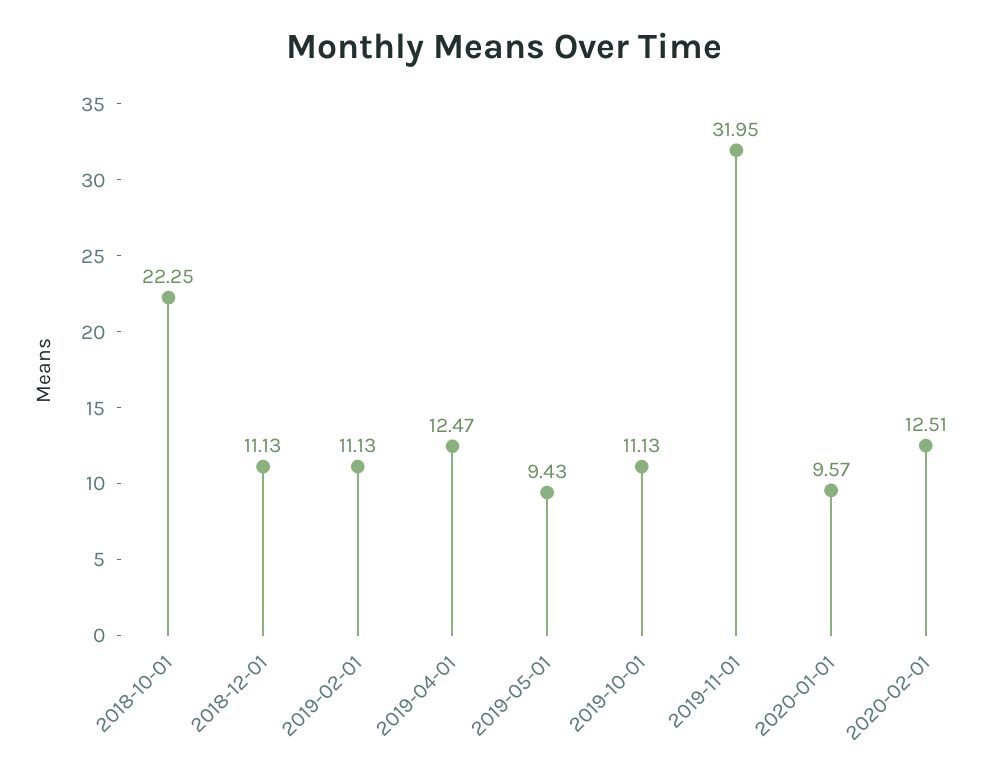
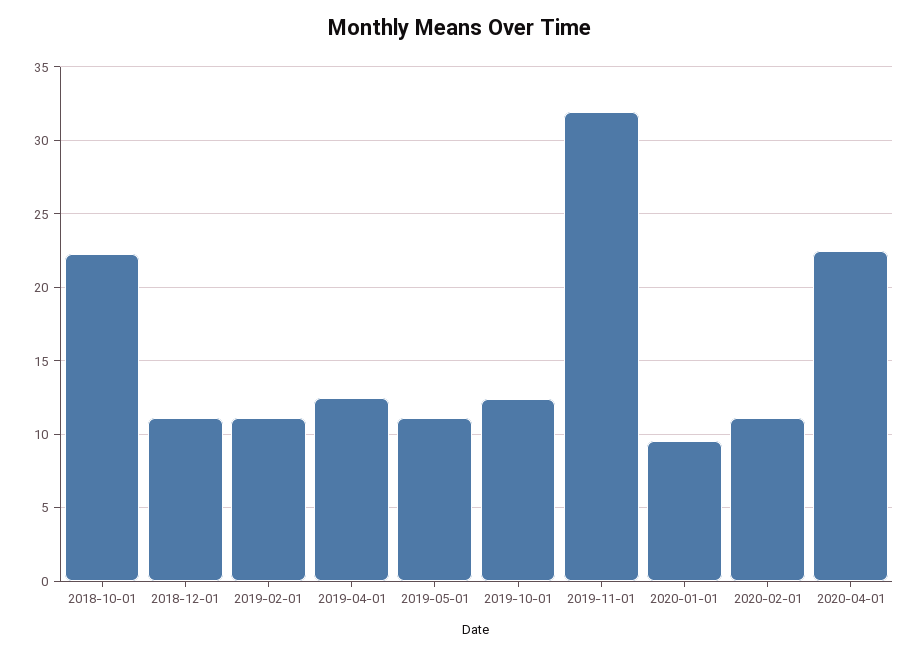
2019-05-01: 9.43 -> 11
2019-10-01: 11.13 -> 12.5
2020-02-01: 12.51 -> 11
2020-04-01: none -> 22.5

